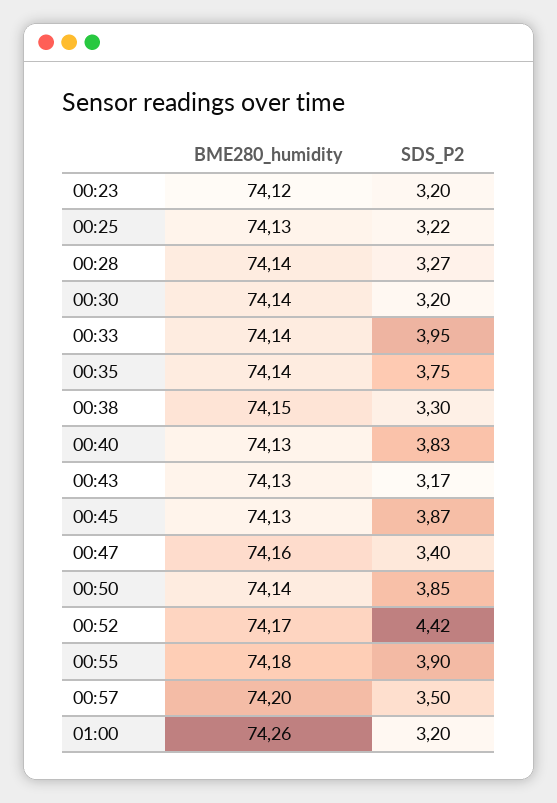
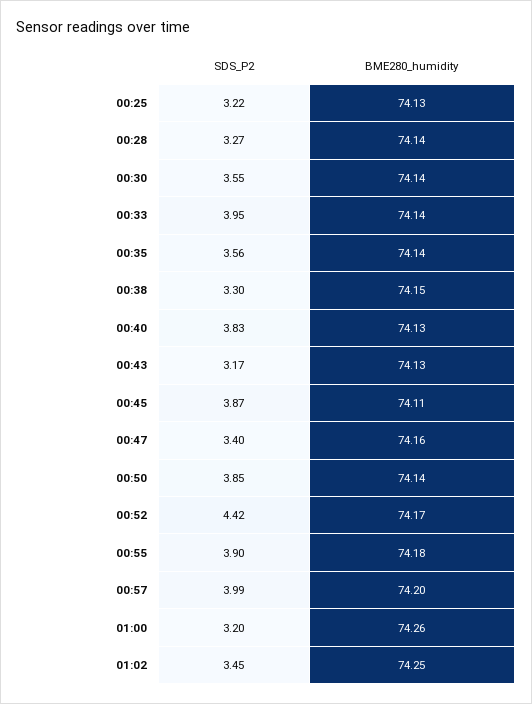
BME280_humidity, 00:23: 74.12 -> none
SDS_P2, 00:23: 3.2 -> none
SDS_P2, 00:30: 3.2 -> 3.55
SDS_P2, 00:35: 3.75 -> 3.56
BME280_humidity, 00:45: 74.13 -> 74.11
SDS_P2, 00:57: 3.5 -> 3.99
SDS_P2, 01:02: none -> 3.45
BME280_humidity, 01:02: none -> 74.25

